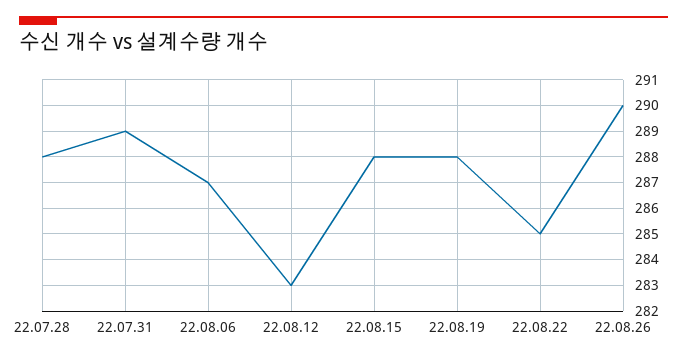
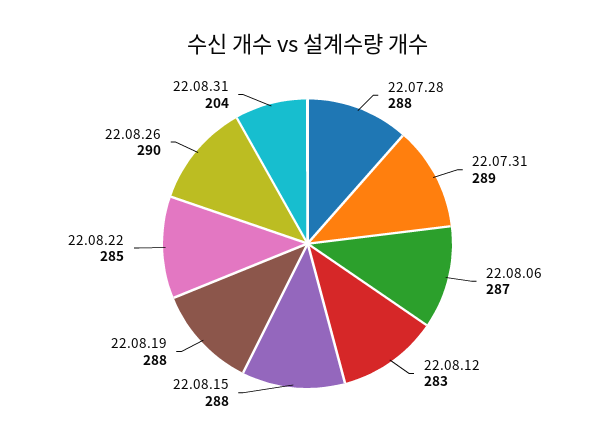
22.08.31: none -> 204

